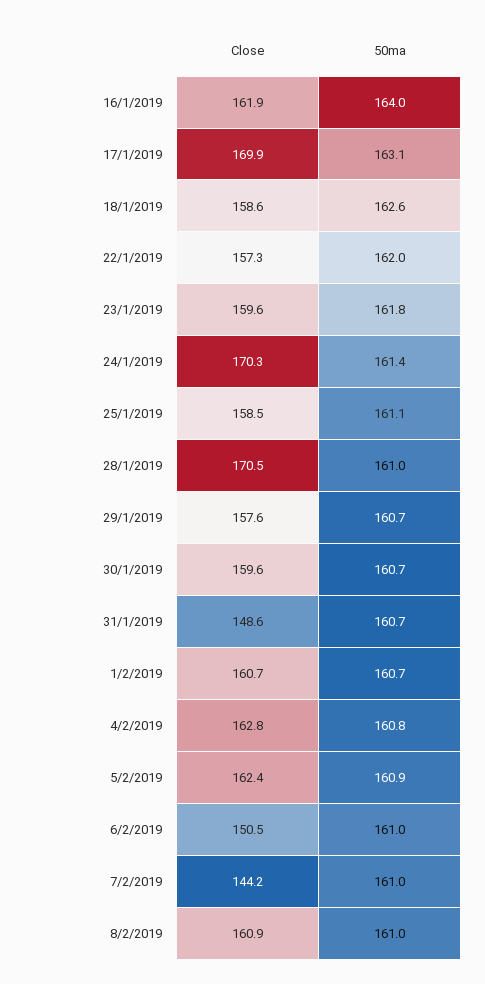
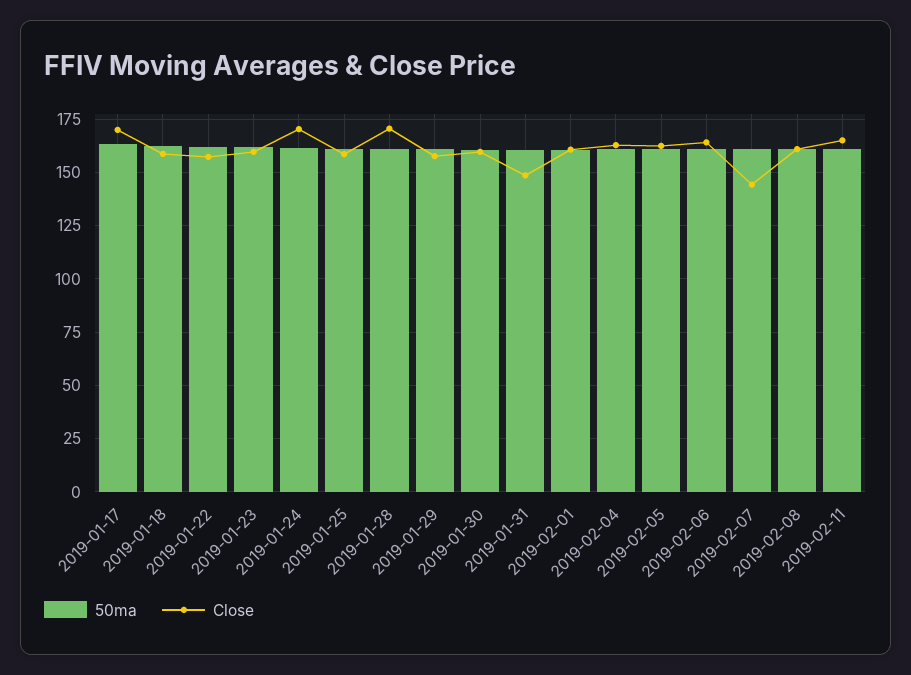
Close, 16/1/2019: 161.9 -> none
50ma, 16/1/2019: 164 -> none
Close, 6/2/2019: 150.5 -> 165
50ma, 2019-02-11: none -> 160
Close, 2019-02-11: none -> 165

